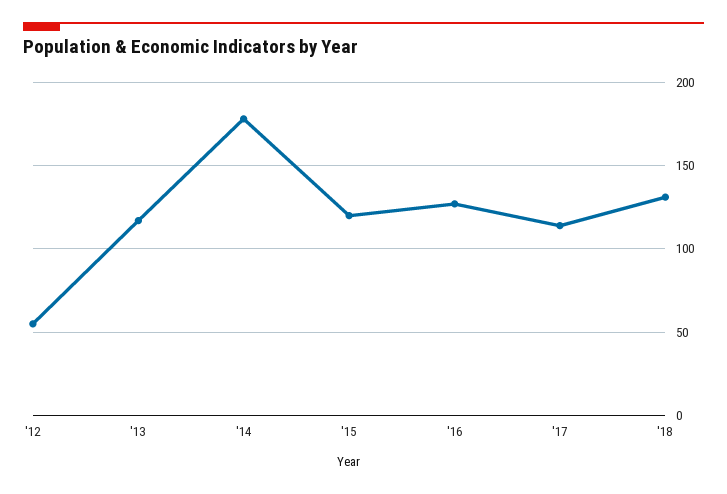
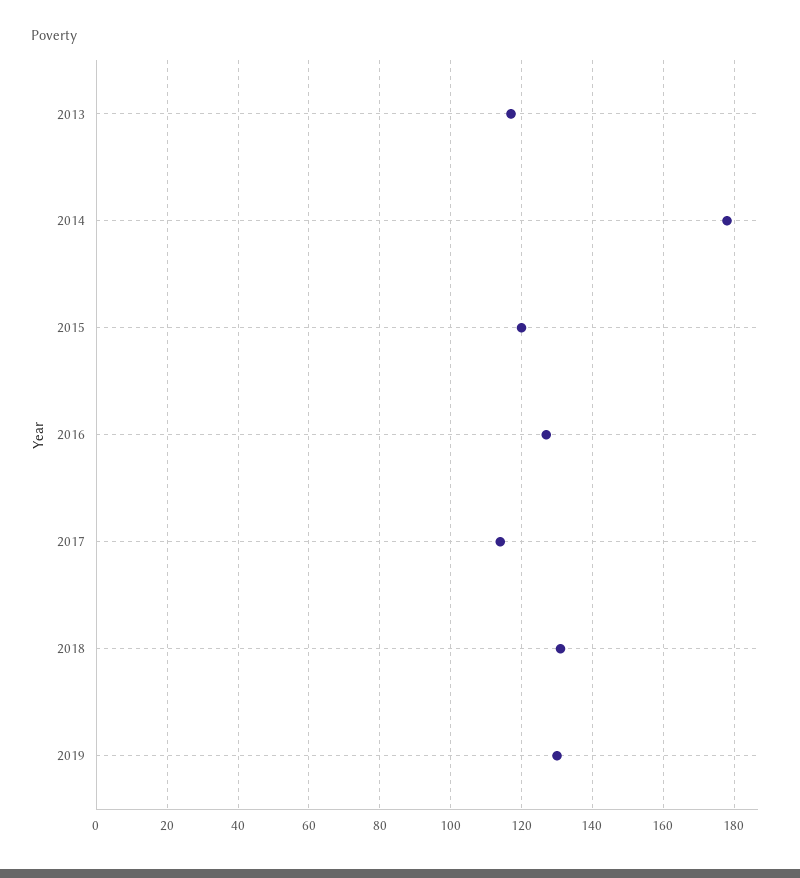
'12: 55 -> none
2019: none -> 130

